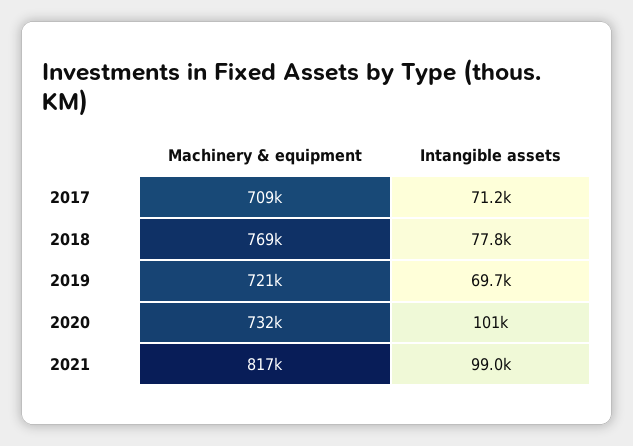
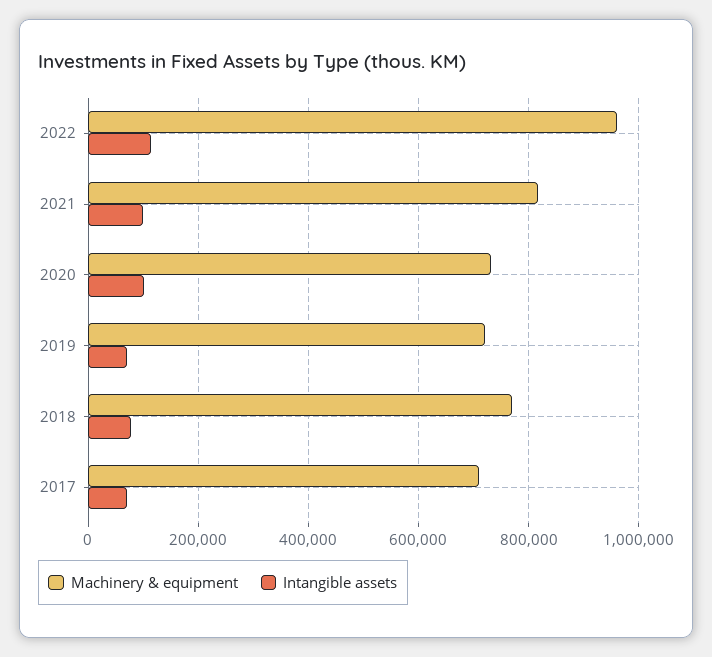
Machinery & equipment, 2022: none -> 960000
Intangible assets, 2022: none -> 120000

